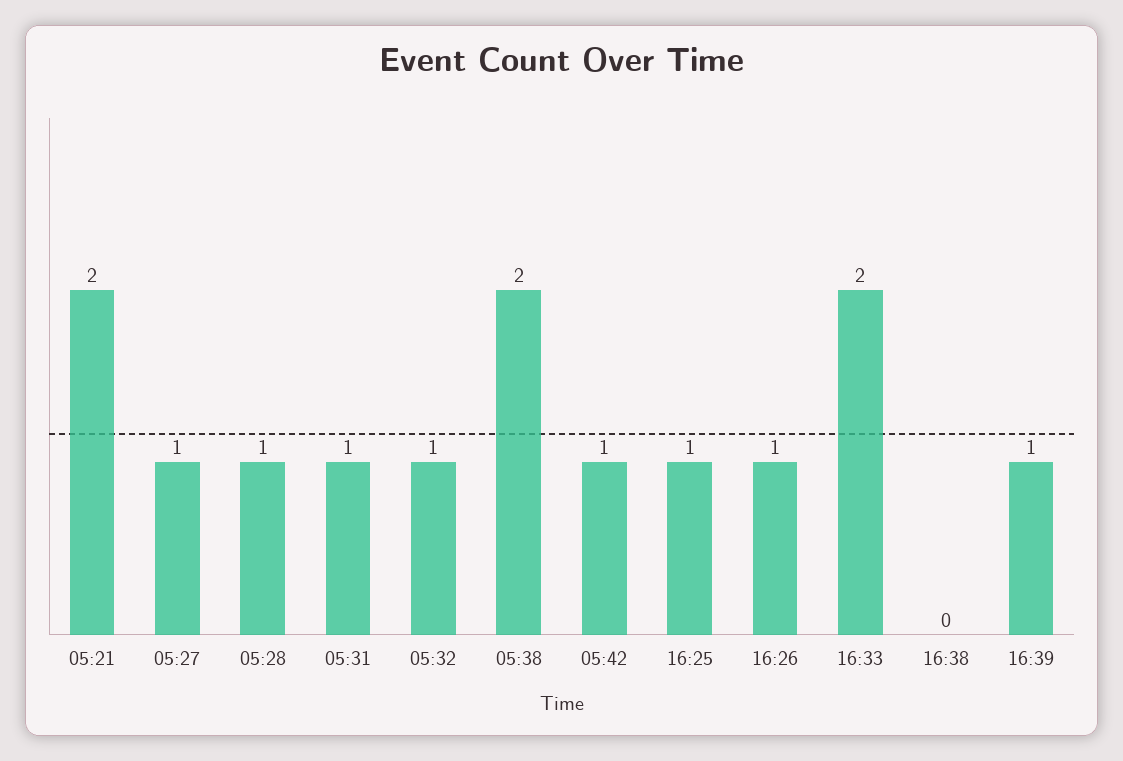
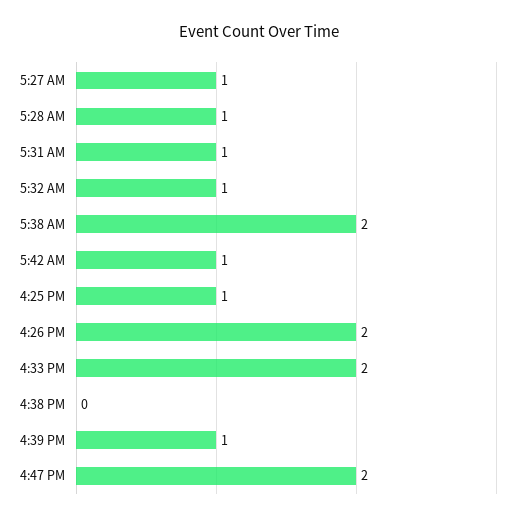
05:21: 2 -> none
16:26: 1 -> 2
4:47 PM: none -> 2

